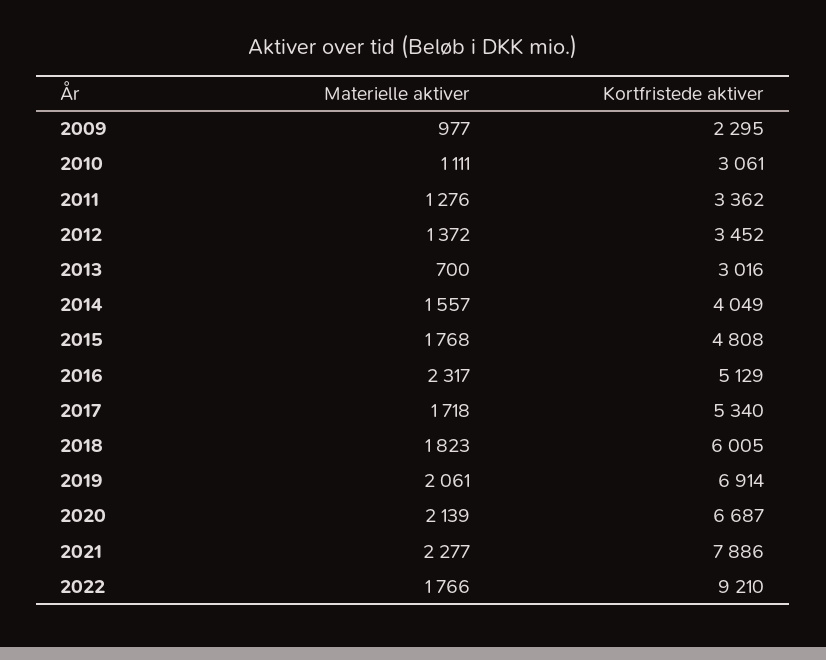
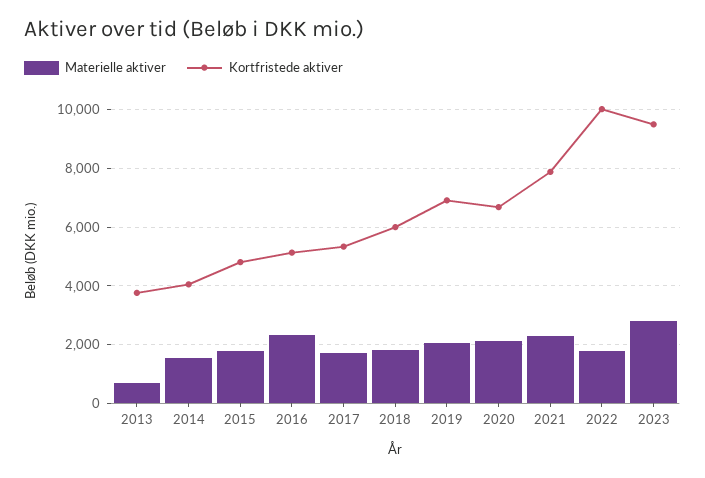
Materielle aktiver, 2009: 977 -> none
Kortfristede aktiver, 2009: 2295 -> none
Materielle aktiver, 2010: 1111 -> none
Kortfristede aktiver, 2010: 3061 -> none
Materielle aktiver, 2011: 1276 -> none
Kortfristede aktiver, 2011: 3362 -> none
Materielle aktiver, 2012: 1372 -> none
Kortfristede aktiver, 2012: 3452 -> none
Kortfristede aktiver, 2013: 3016 -> 3750
Kortfristede aktiver, 2022: 9210 -> 10000
Materielle aktiver, 2023: none -> 2750
Kortfristede aktiver, 2023: none -> 9500

